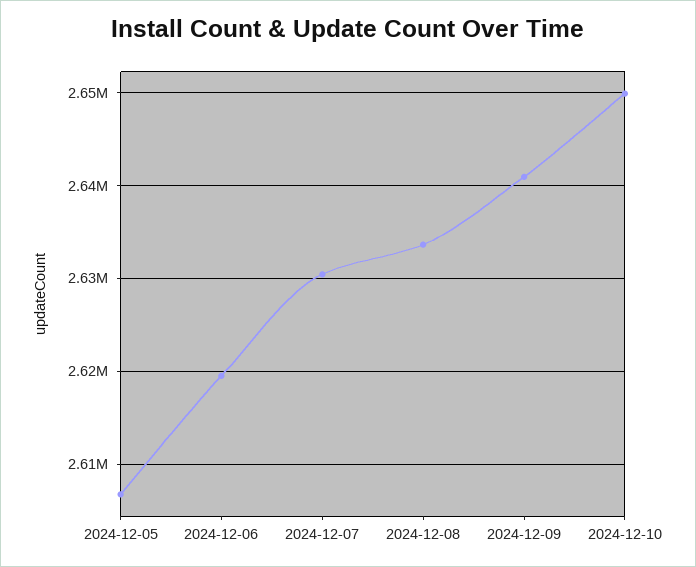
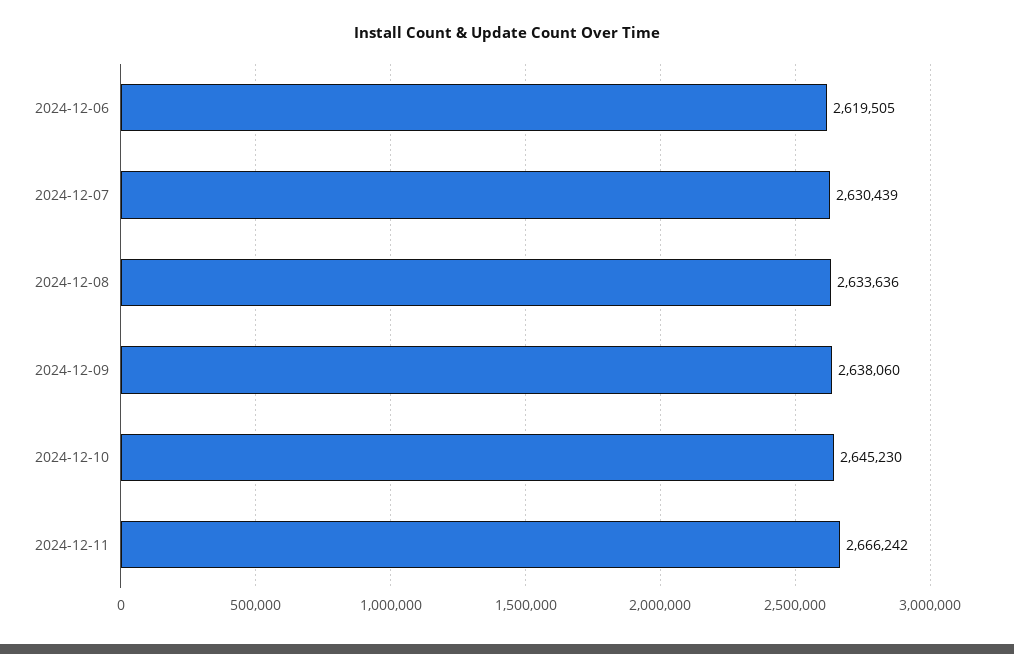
2024-12-05: 2607000 -> none
2024-12-09: 2641000 -> 2638060
2024-12-10: 2650000 -> 2645230
2024-12-11: none -> 2666242

